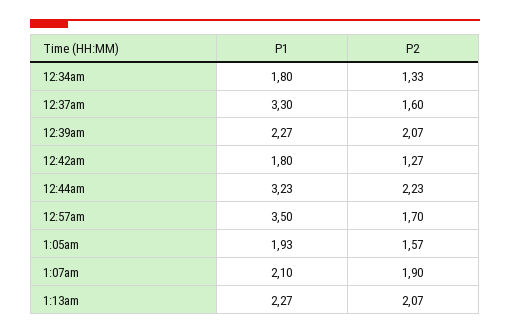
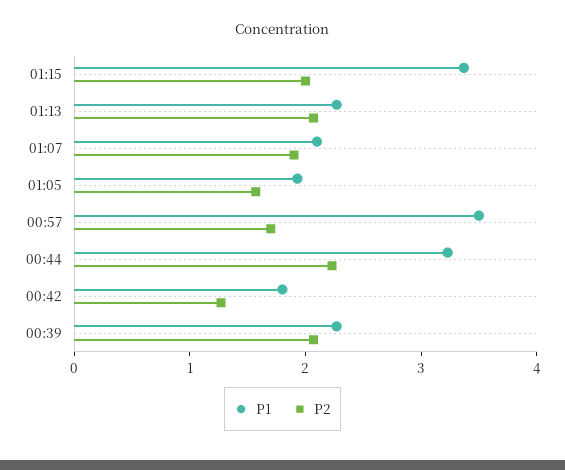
P1, 12:34am: 1.8 -> none
P2, 12:34am: 1.33 -> none
P1, 12:37am: 3.3 -> none
P2, 12:37am: 1.6 -> none
P1, 01:15: none -> 3.4
P2, 01:15: none -> 2

